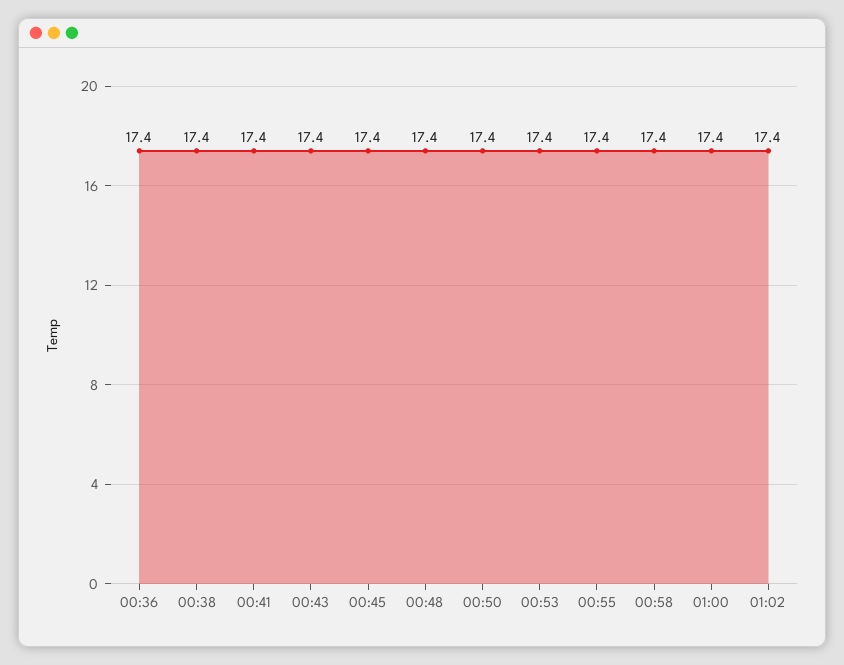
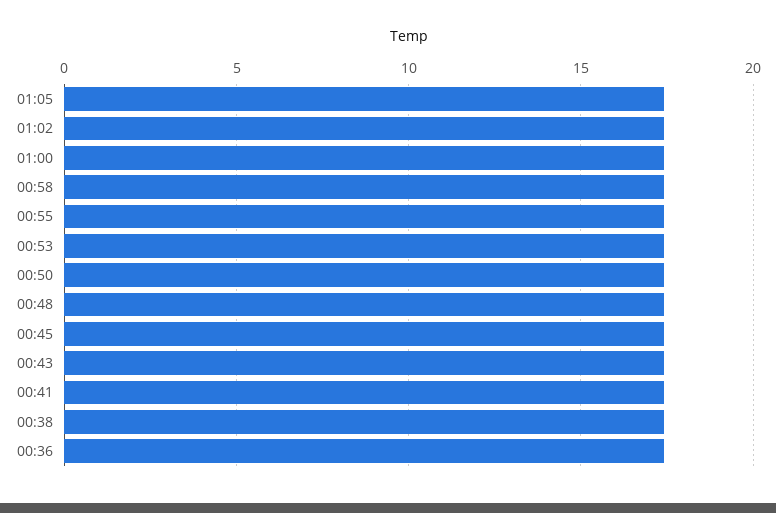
01:05: none -> 17.5

